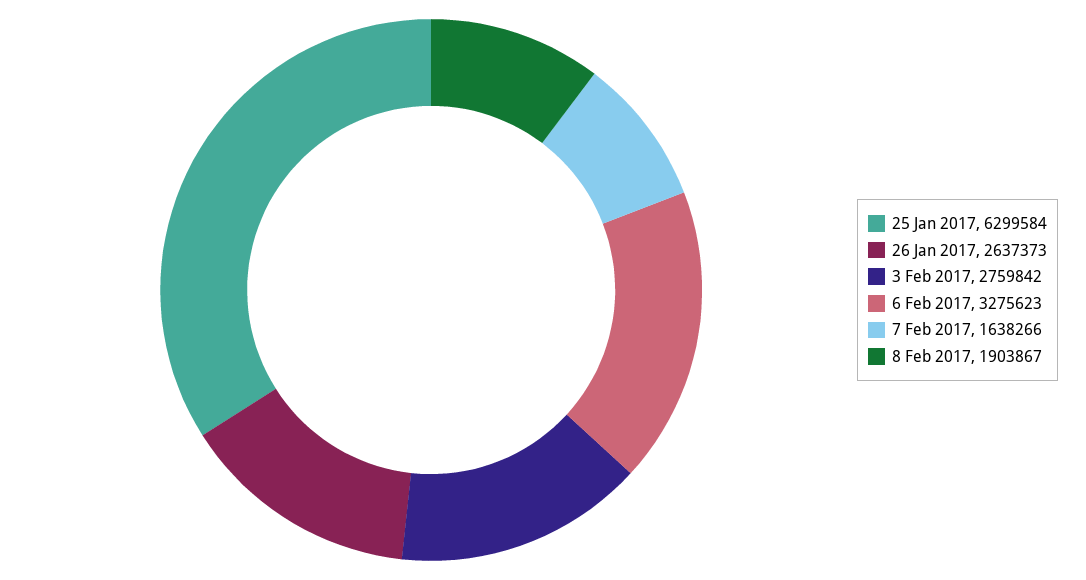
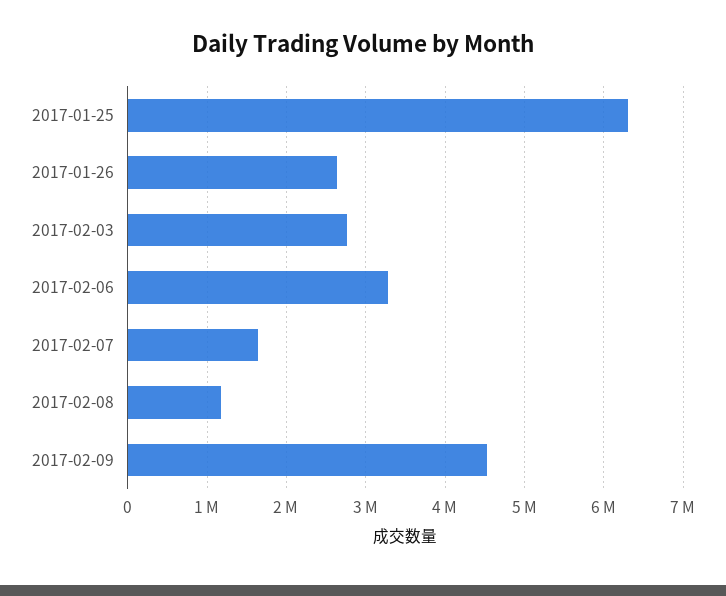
8 Feb 2017: 1903867 -> 1200000
2017-02-09: none -> 4500000

